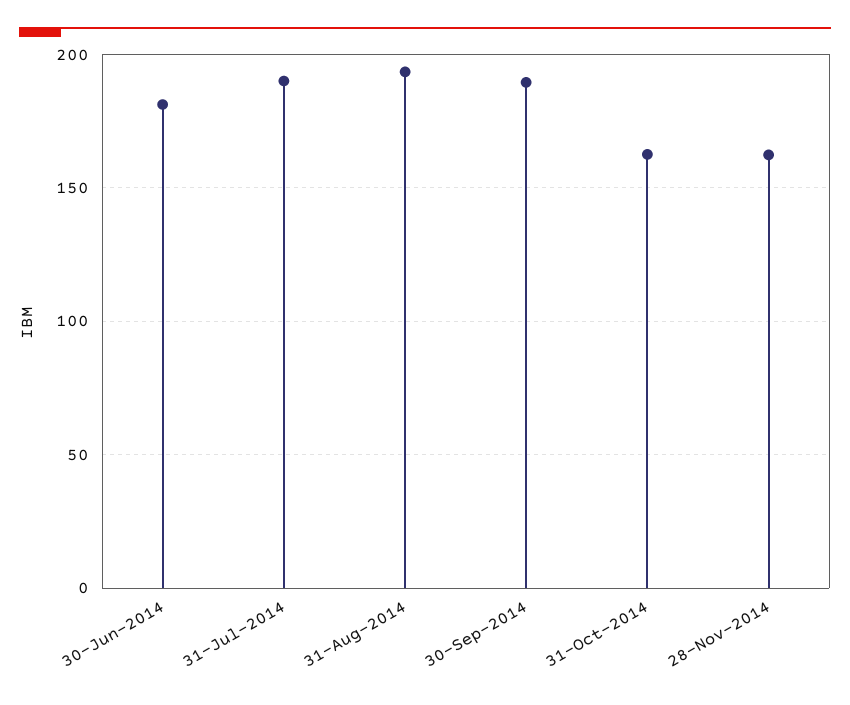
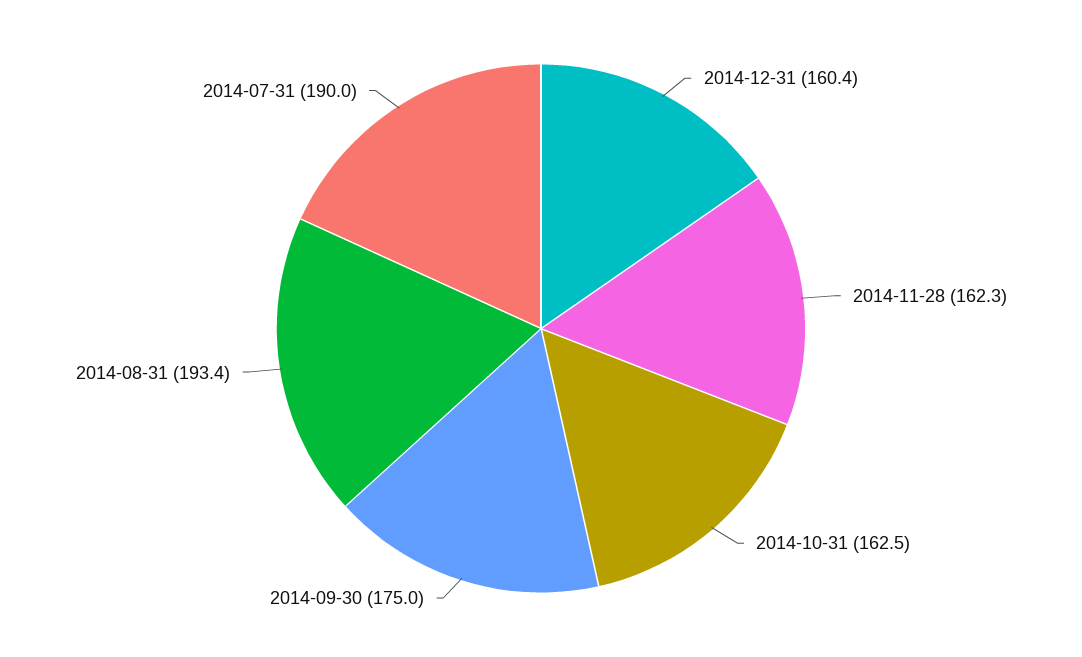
30-Jun-2014: 180 -> none
30-Sep-2014: 190 -> 175
2014-12-31: none -> 160.4

